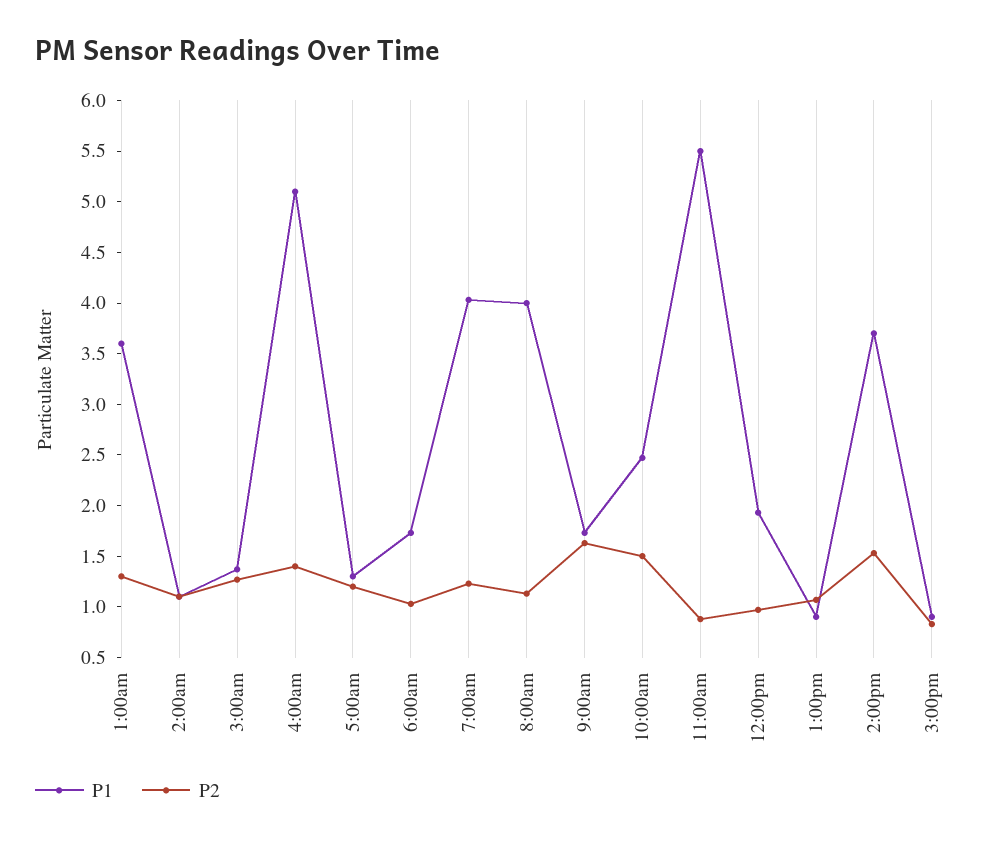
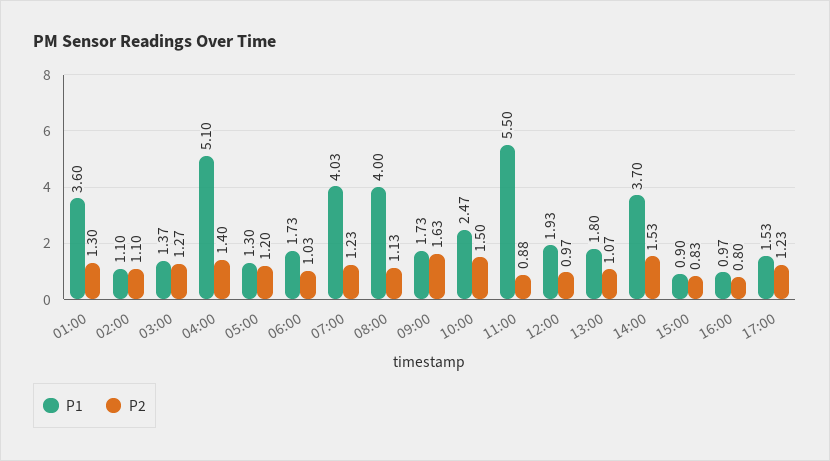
P1, 1:00pm: 0.9 -> 1.8
P1, 16:00: none -> 0.97
P2, 16:00: none -> 0.8
P1, 17:00: none -> 1.53
P2, 17:00: none -> 1.23

